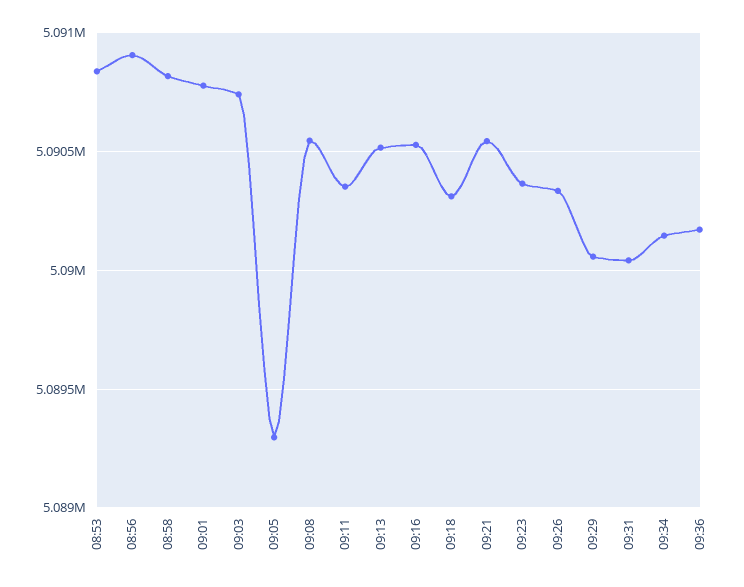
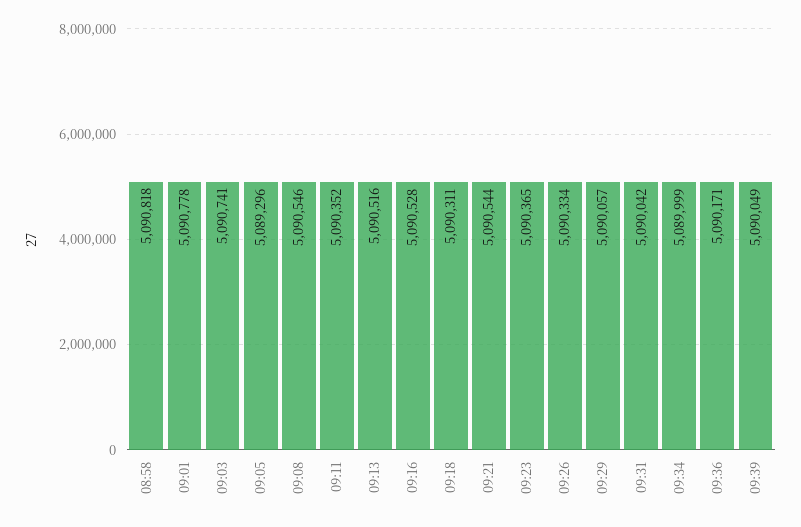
08:53: 5090850 -> none
08:56: 5090900 -> none
09:34: 5090150 -> 5089999
09:39: none -> 5090049

